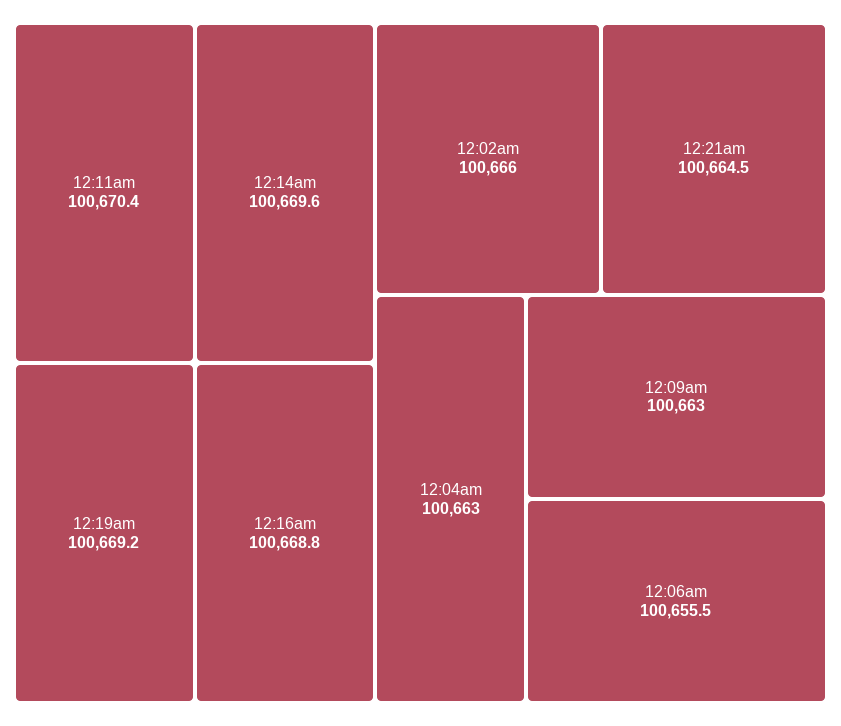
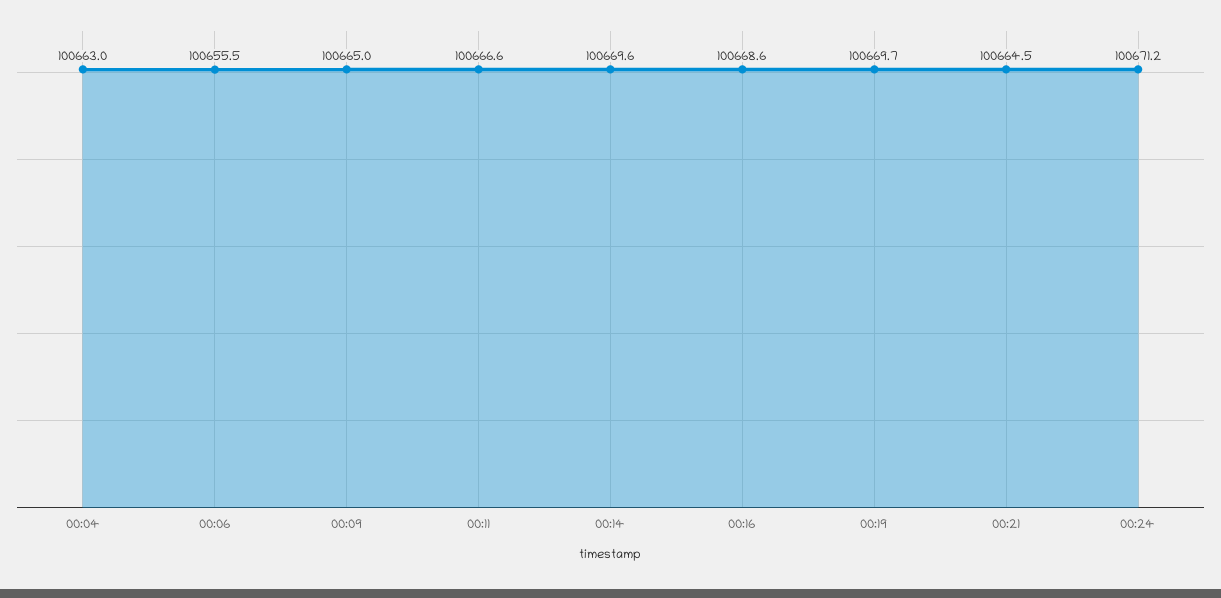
12:11am: 100670.4 -> 100666.6
12:19am: 100669.2 -> 100669.7
12:16am: 100668.8 -> 100668.6
12:02am: 100666 -> none
12:09am: 100663 -> 100665
00:24: none -> 100671.2

